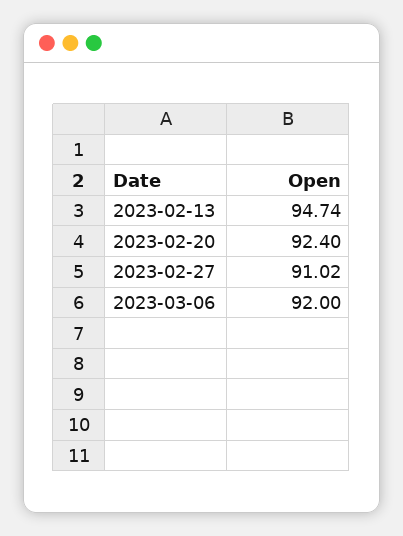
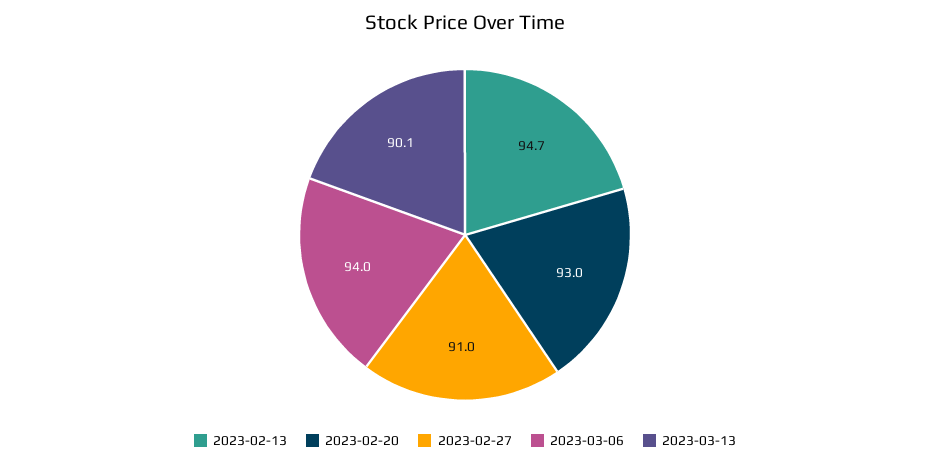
2023-02-20: 92.4 -> 93
2023-03-06: 92 -> 94
2023-03-13: none -> 90.1

